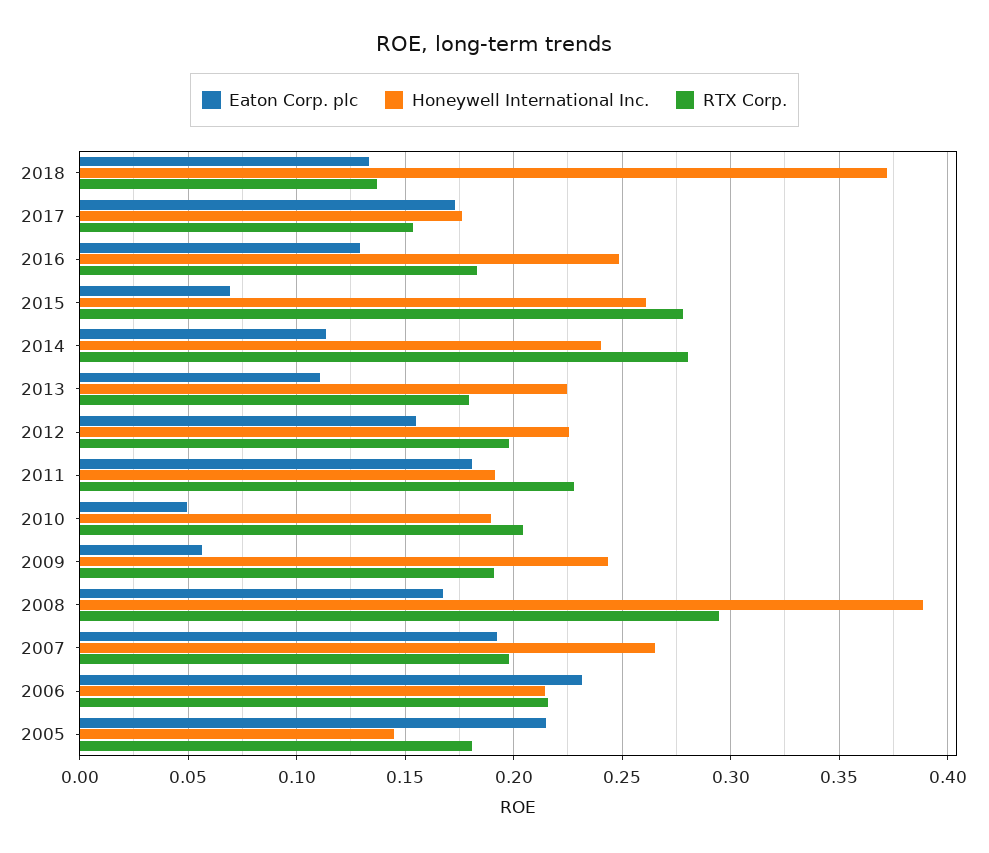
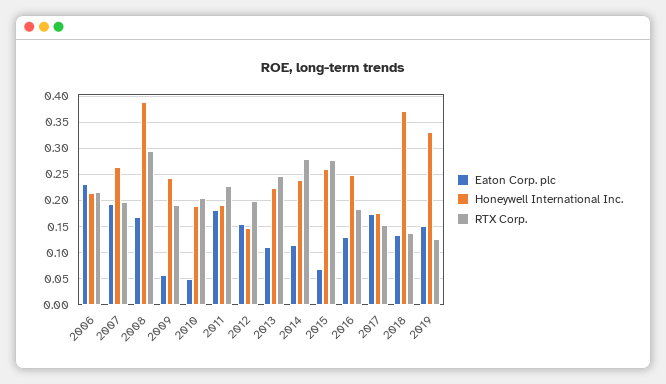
RTX Corp., 2013: 0.18 -> 0.25
Honeywell International Inc., 2012: 0.225 -> 0.15
Eaton Corp. plc, 2005: 0.215 -> none
Honeywell International Inc., 2005: 0.145 -> none
RTX Corp., 2005: 0.18 -> none
Eaton Corp. plc, 2019: none -> 0.15
Honeywell International Inc., 2019: none -> 0.325
RTX Corp., 2019: none -> 0.125

